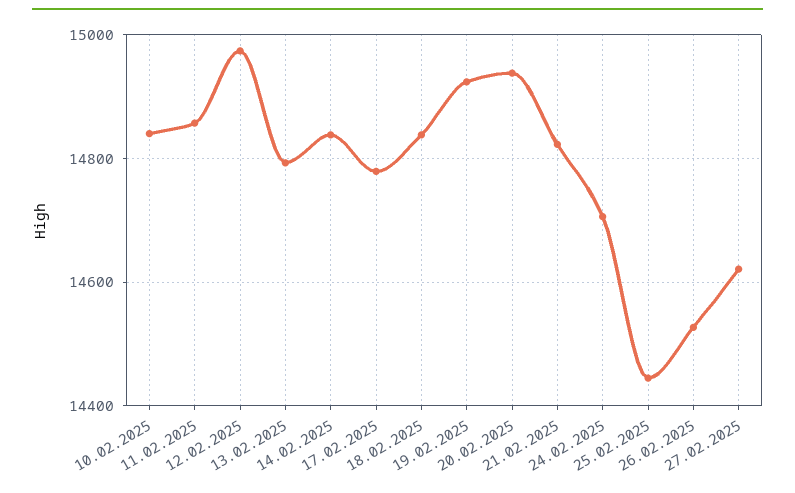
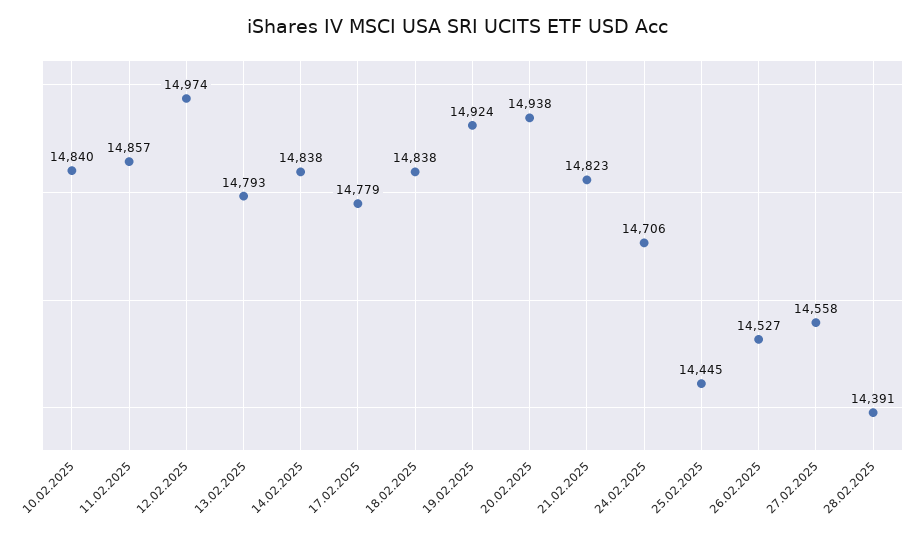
27.02.2025: 14620 -> 14558
28.02.2025: none -> 14391

